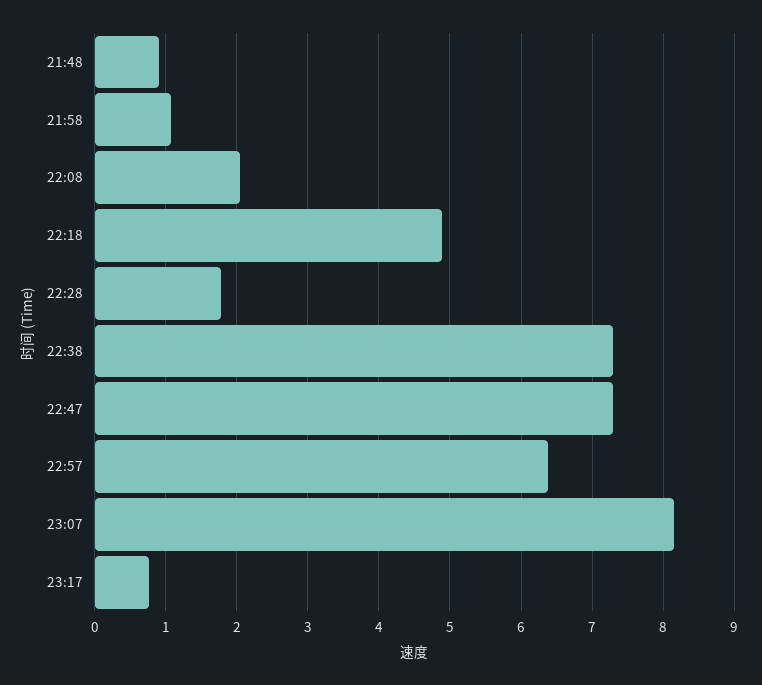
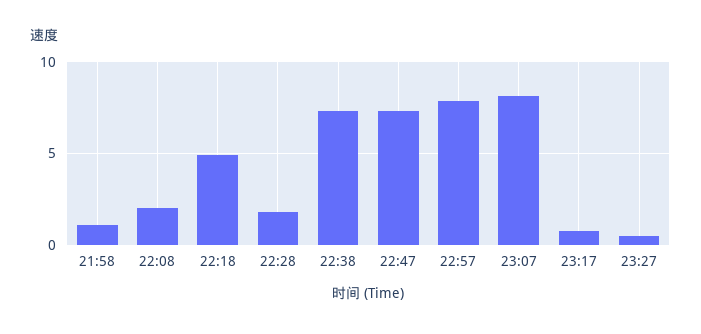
21:48: 0.9 -> none
22:57: 6.4 -> 8
23:27: none -> 0.5

